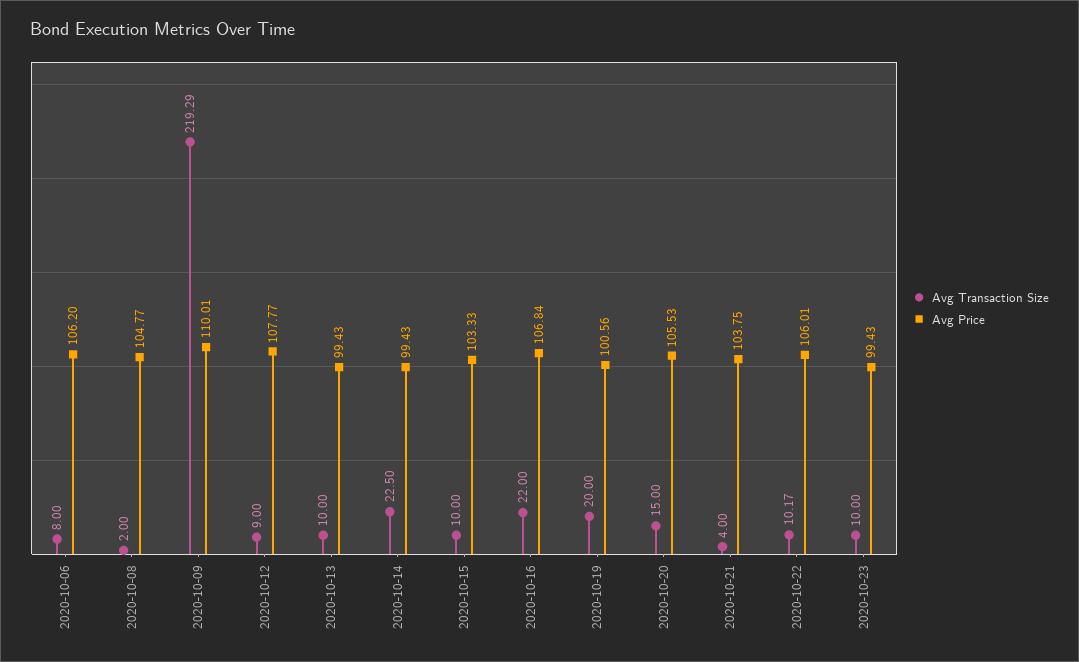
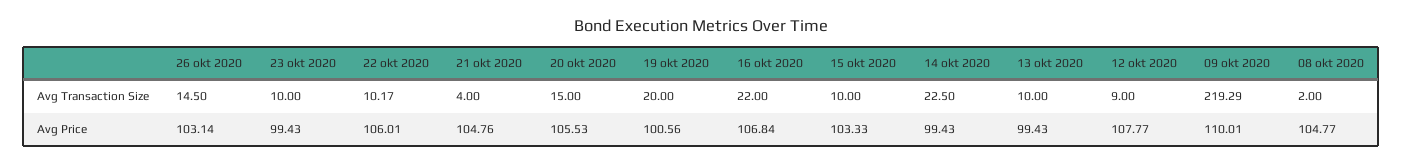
Avg Transaction Size, 2020-10-06: 8 -> none
Avg Price, 2020-10-06: 106.2 -> none
Avg Price, 2020-10-21: 103.75 -> 104.76
Avg Transaction Size, 26 okt 2020: none -> 14.5
Avg Price, 26 okt 2020: none -> 103.14

